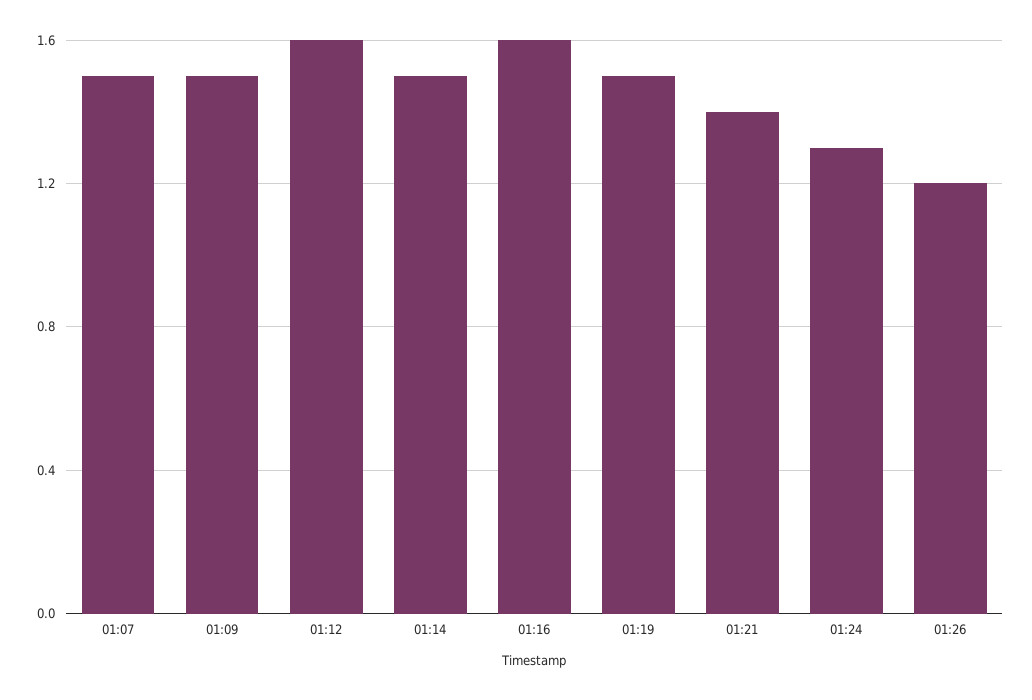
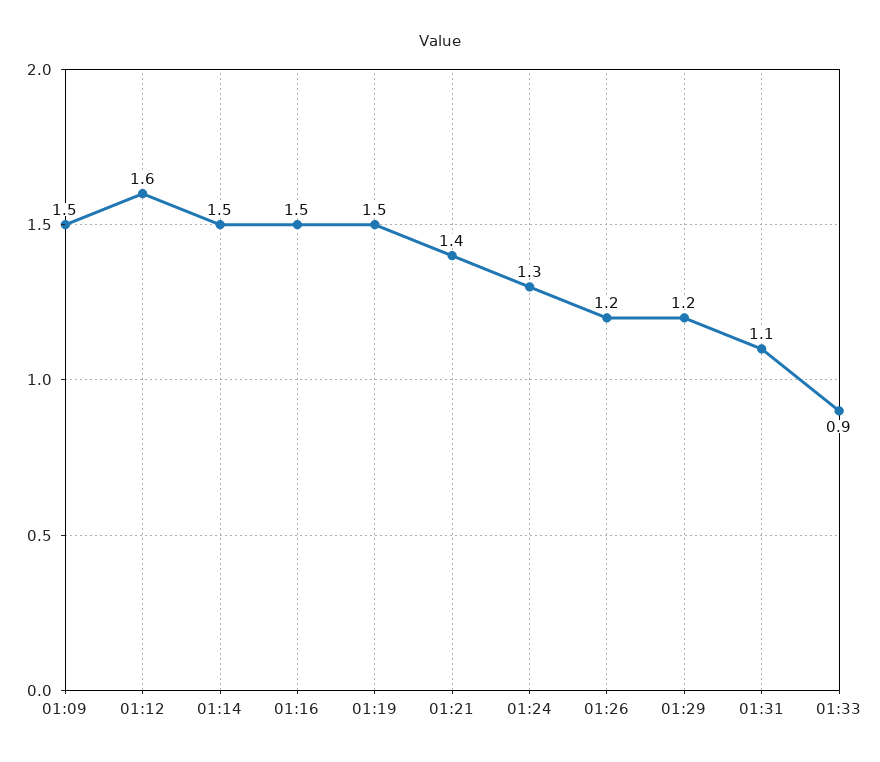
01:07: 1.5 -> none
01:16: 1.6 -> 1.5
01:29: none -> 1.2
01:31: none -> 1.1
01:33: none -> 0.9

